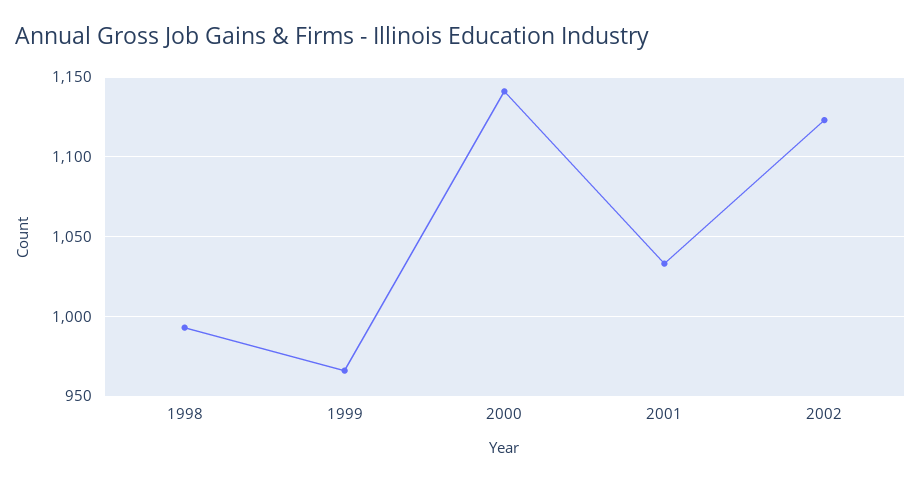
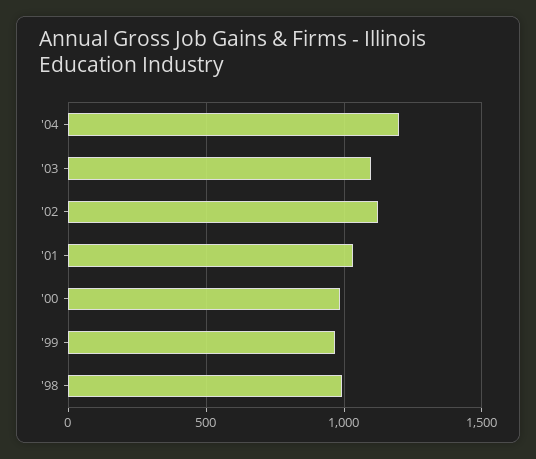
2000: 1140 -> 1000
'04: none -> 1200
'03: none -> 1100

